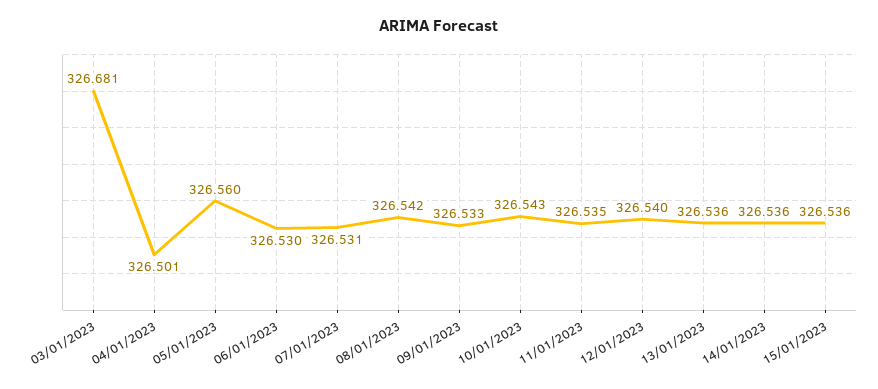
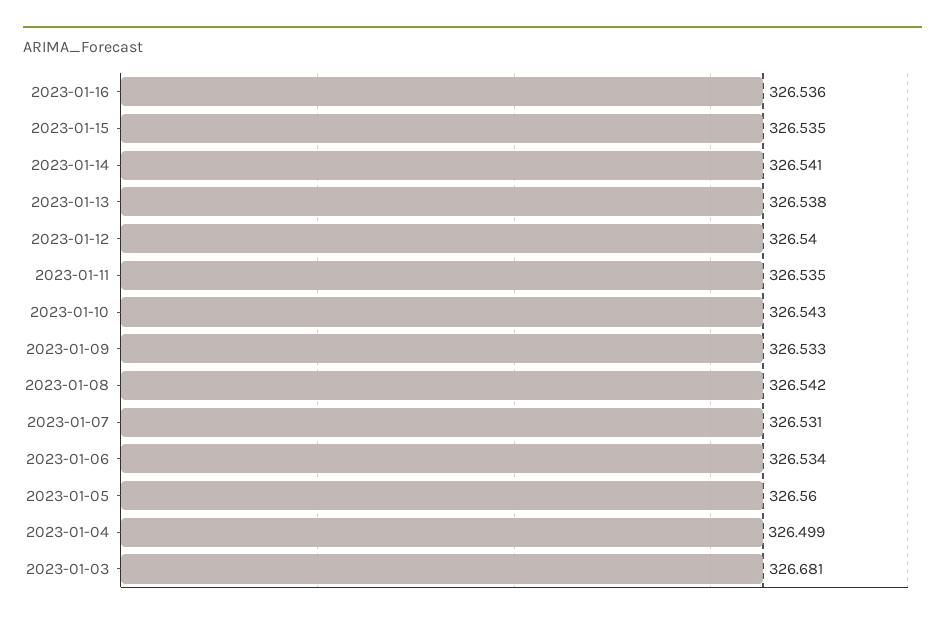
04/01/2023: 326.501 -> 326.499
06/01/2023: 326.53 -> 326.534
13/01/2023: 326.536 -> 326.538
14/01/2023: 326.536 -> 326.541
15/01/2023: 326.536 -> 326.535
2023-01-16: none -> 326.536

